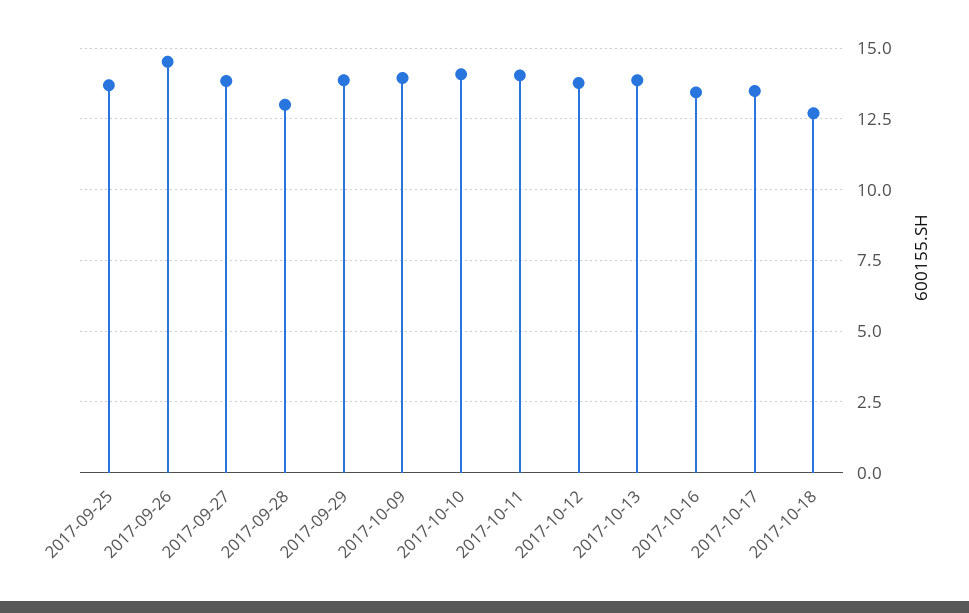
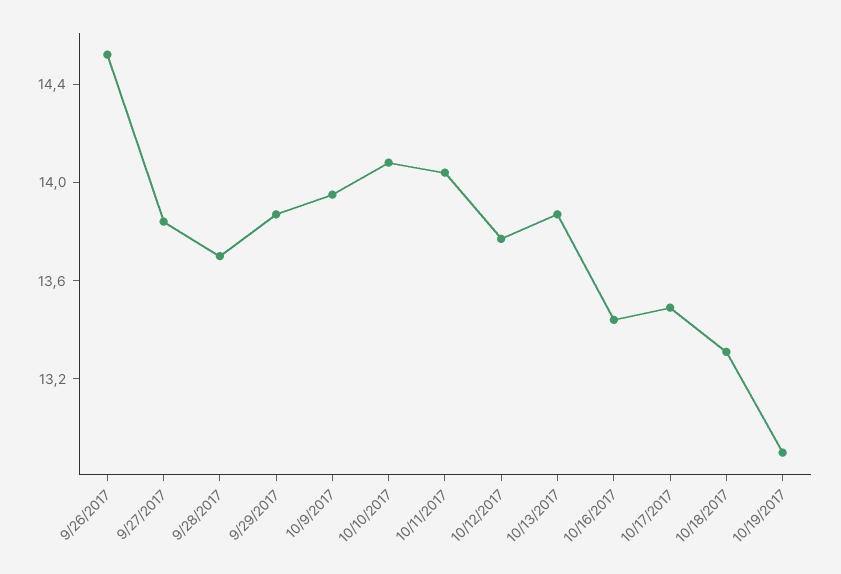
2017-09-25: 13.75 -> none
2017-09-28: 13 -> 13.7
2017-10-18: 12.75 -> 13.3
10/19/2017: none -> 12.9

